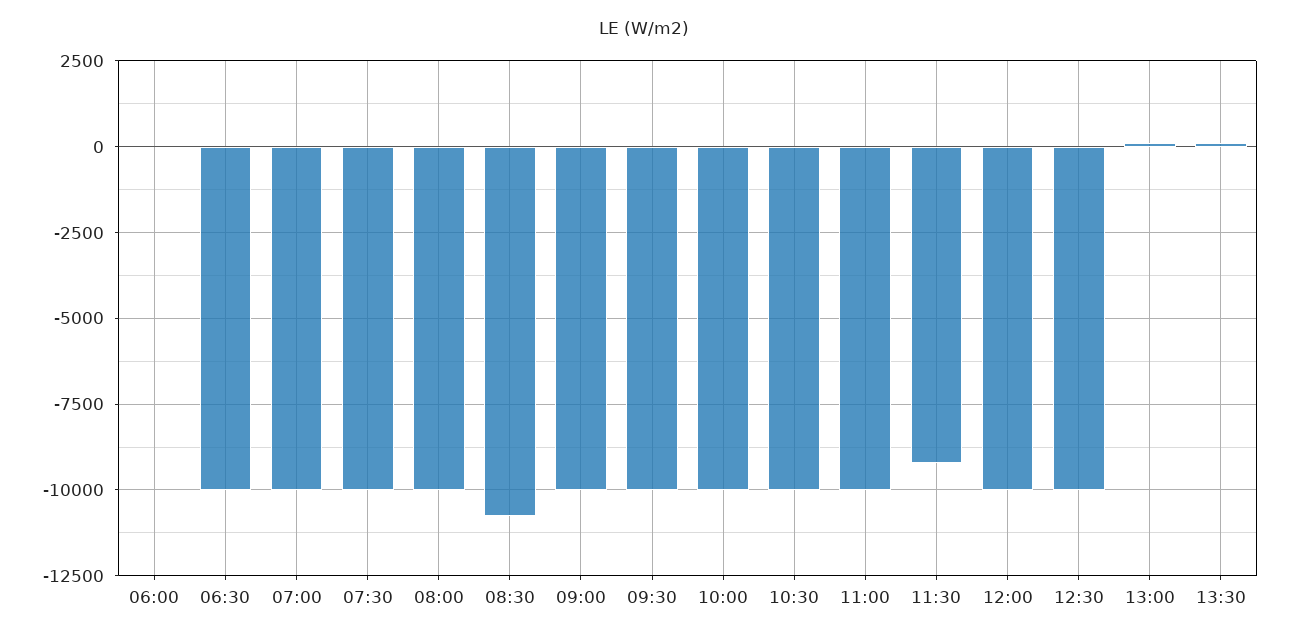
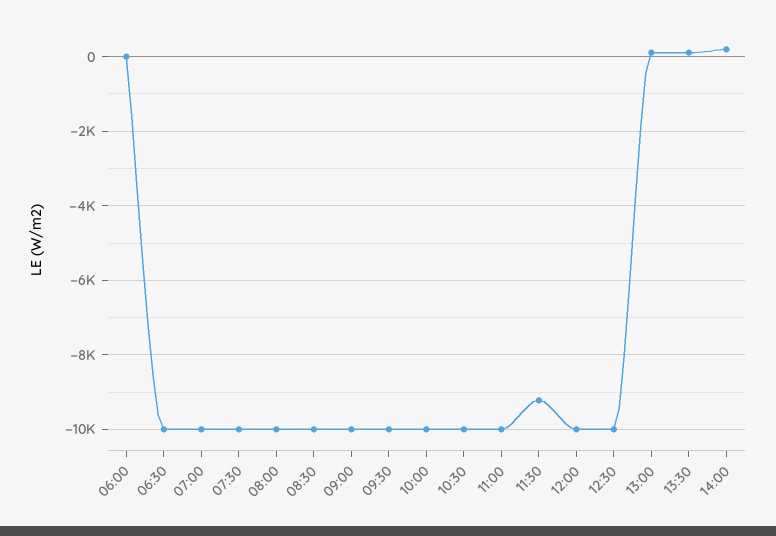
08:30: -10750 -> -10000
14:00: none -> 200

